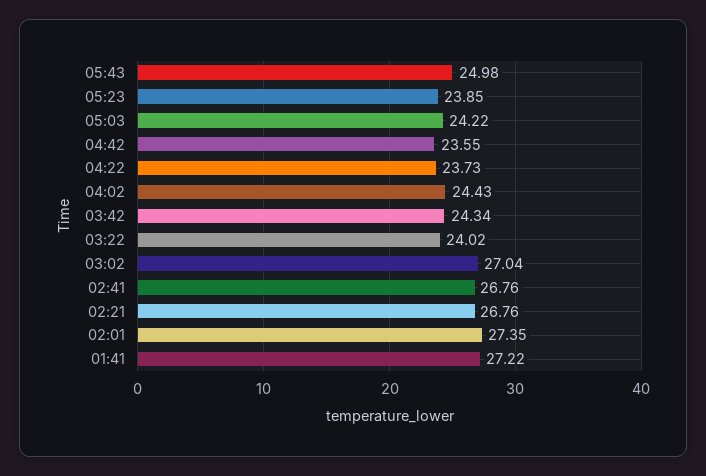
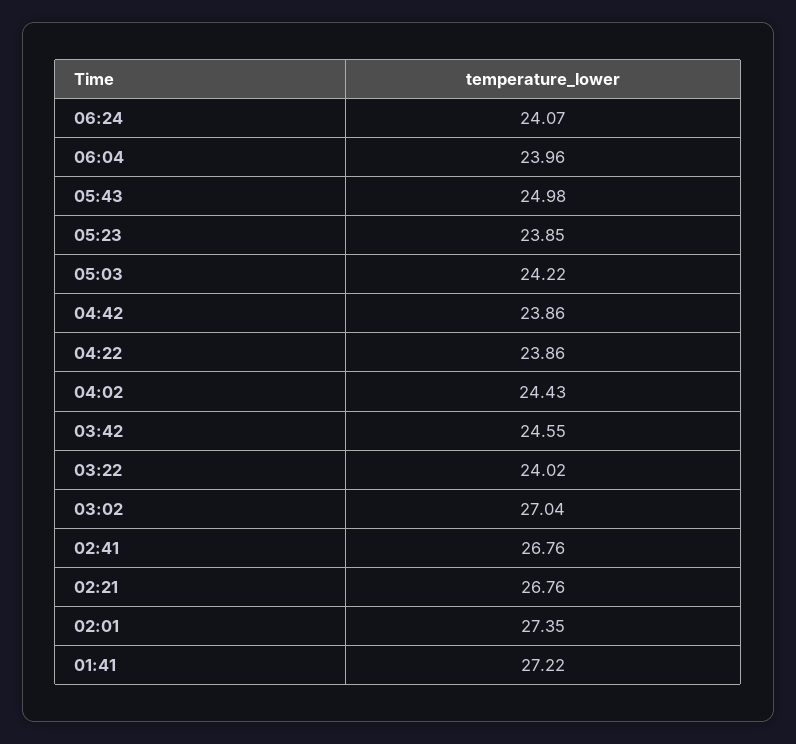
04:42: 23.55 -> 23.86
04:22: 23.73 -> 23.86
03:42: 24.34 -> 24.55
06:24: none -> 24.07
06:04: none -> 23.96

